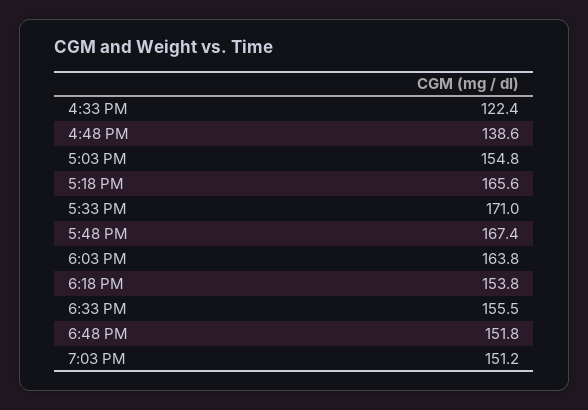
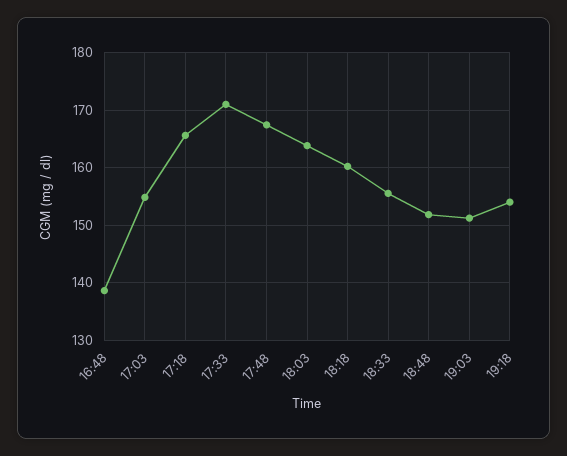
4:33 PM: 122.4 -> none
6:18 PM: 153.8 -> 160
19:18: none -> 154

